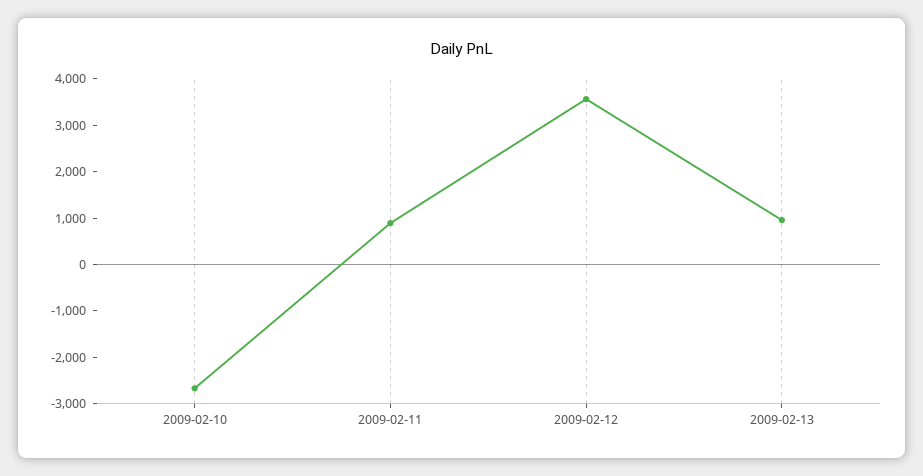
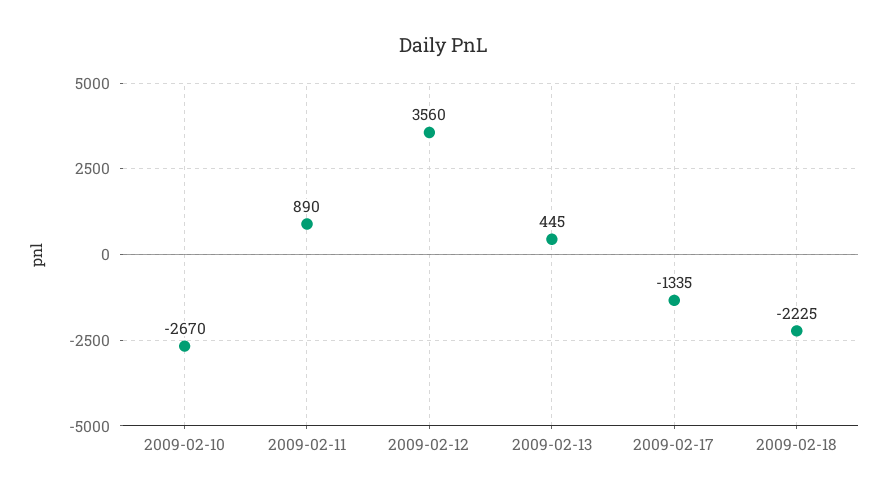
2009-02-13: 1000 -> 445
2009-02-17: none -> -1335
2009-02-18: none -> -2225

